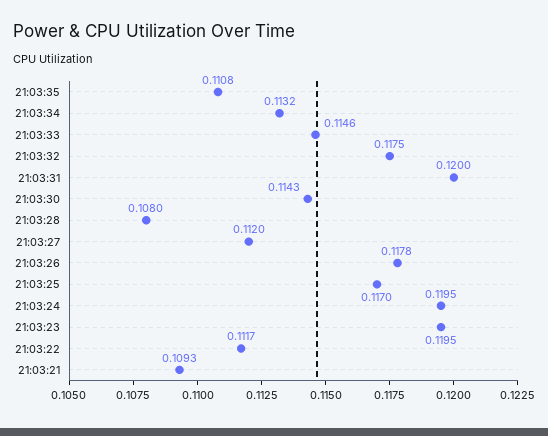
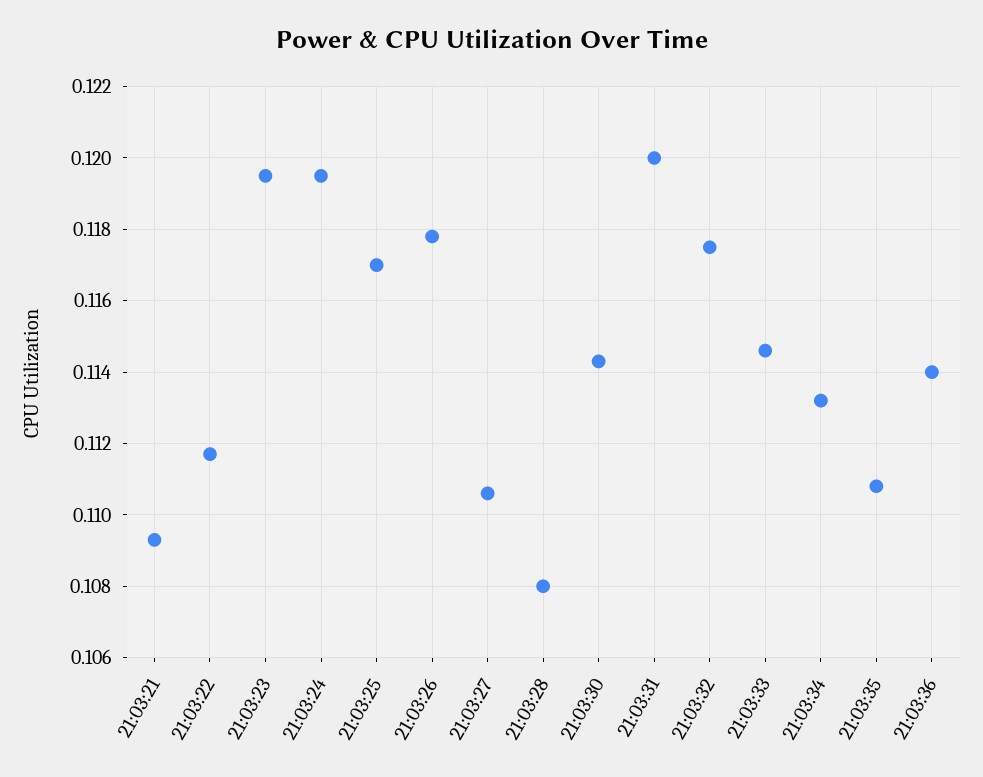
21:03:27: 0.112 -> 0.1105
21:03:36: none -> 0.114

